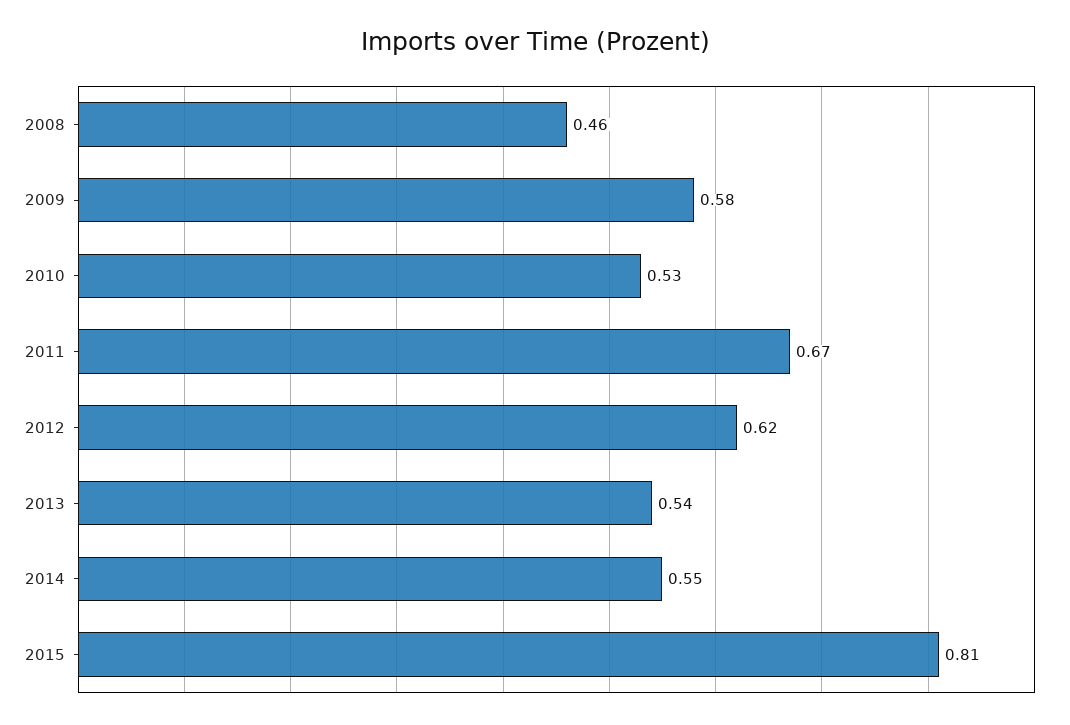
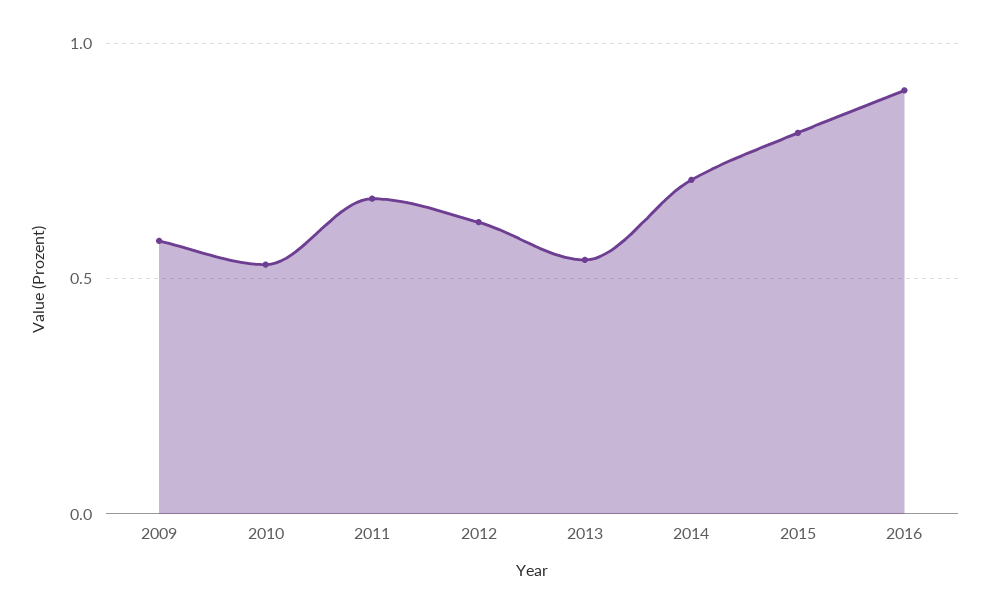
2008: 0.46 -> none
2014: 0.55 -> 0.7
2016: none -> 0.9

